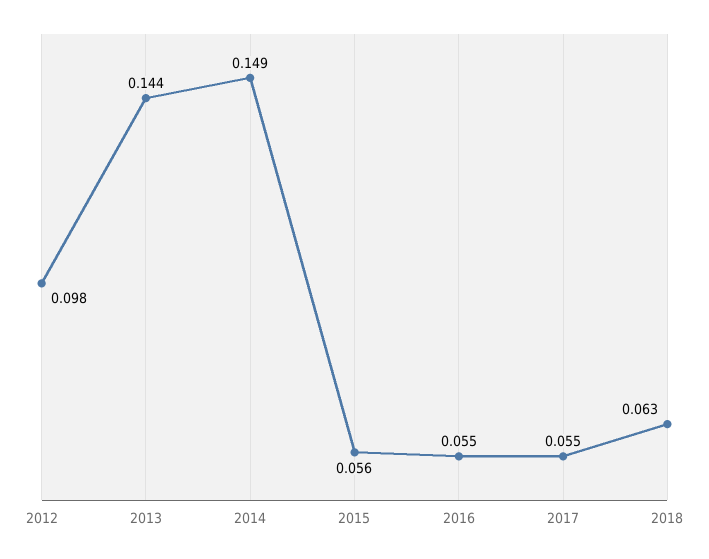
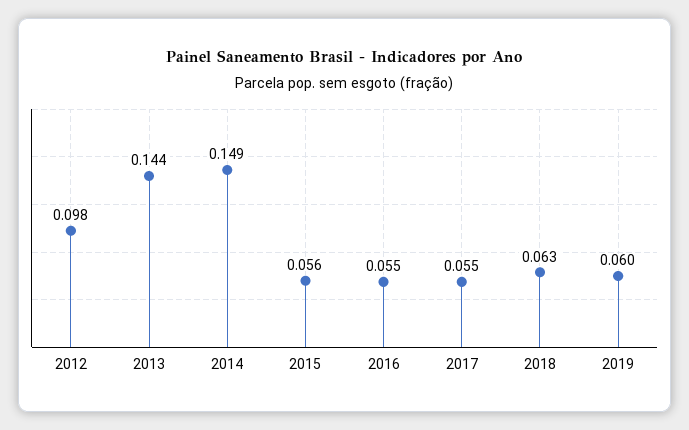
2019: none -> 0.06

